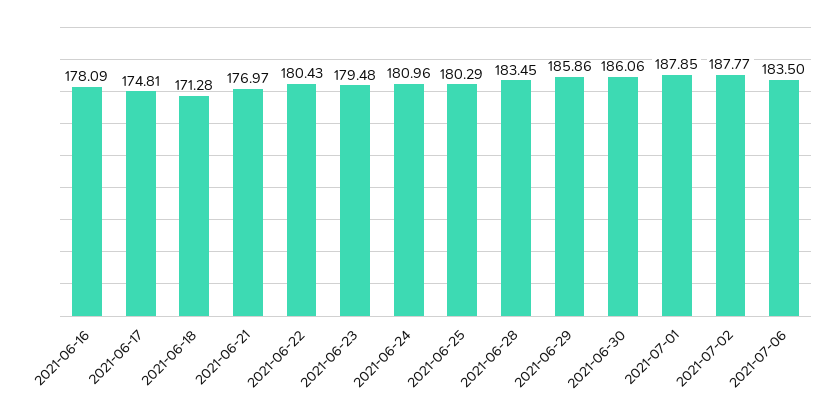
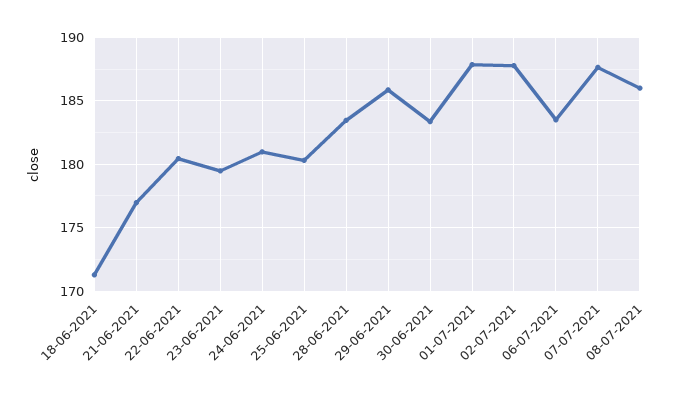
2021-06-16: 178.09 -> none
2021-06-17: 174.81 -> none
2021-06-30: 186.06 -> 183.5
07-07-2021: none -> 187.5
08-07-2021: none -> 186

